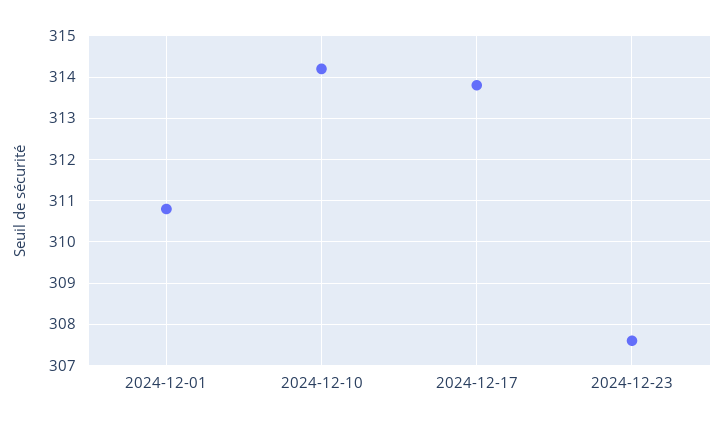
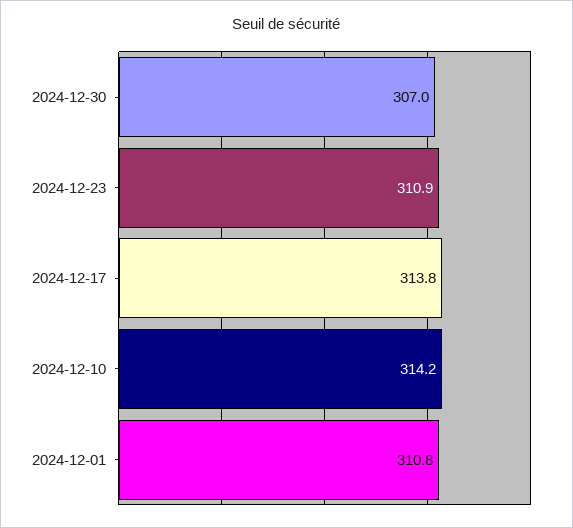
2024-12-23: 307.5 -> 310.9
2024-12-30: none -> 307

